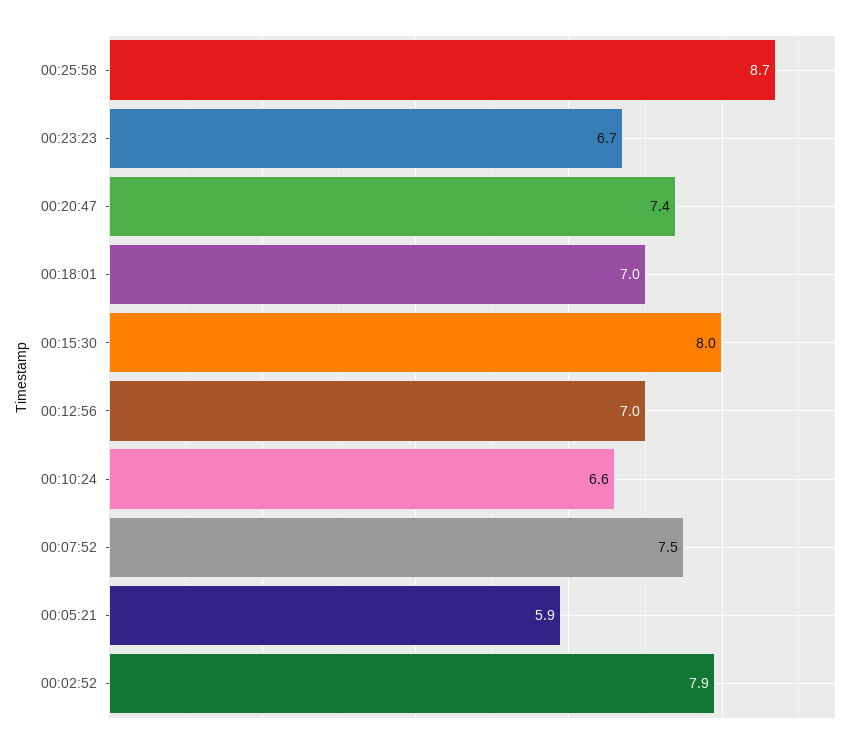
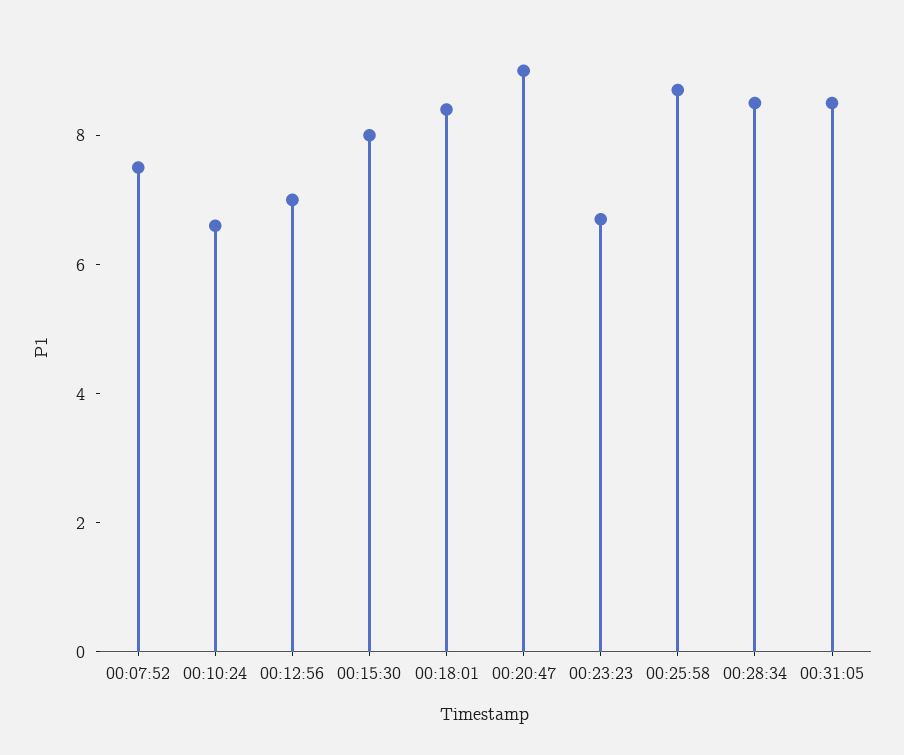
00:20:47: 7.4 -> 9
00:18:01: 7 -> 8.5
00:05:21: 5.9 -> none
00:02:52: 7.9 -> none
00:28:34: none -> 8.5
00:31:05: none -> 8.5

